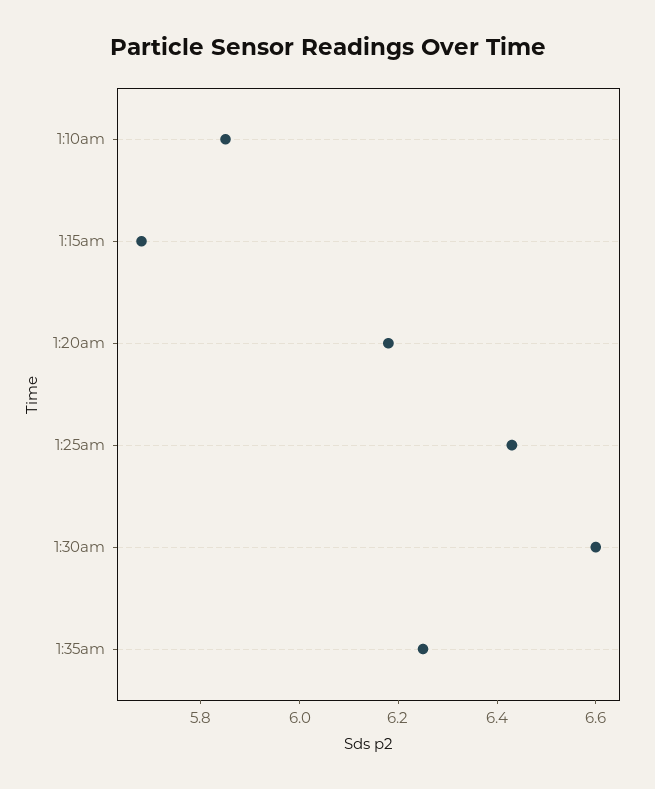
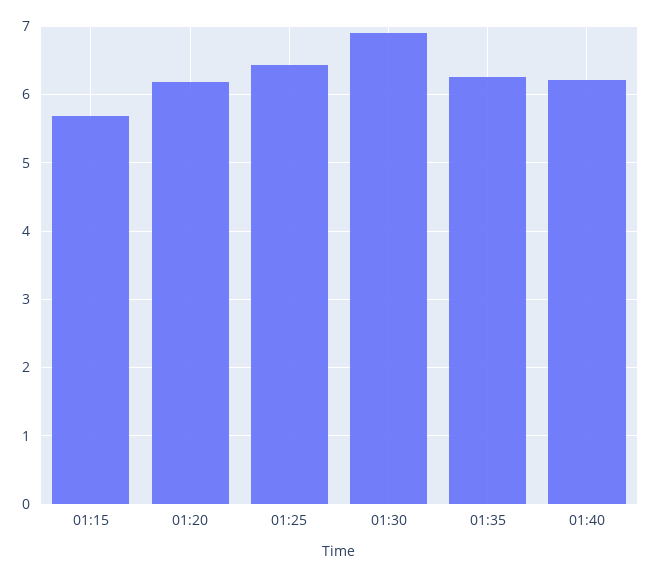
1:10am: 5.85 -> none
1:30am: 6.6 -> 6.9
01:40: none -> 6.2

